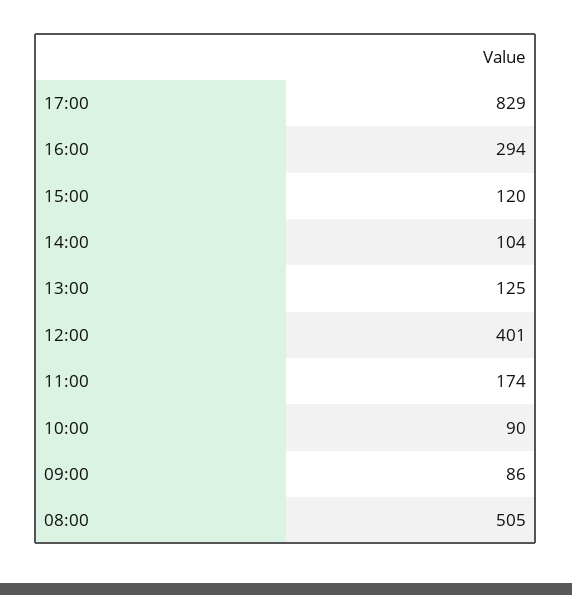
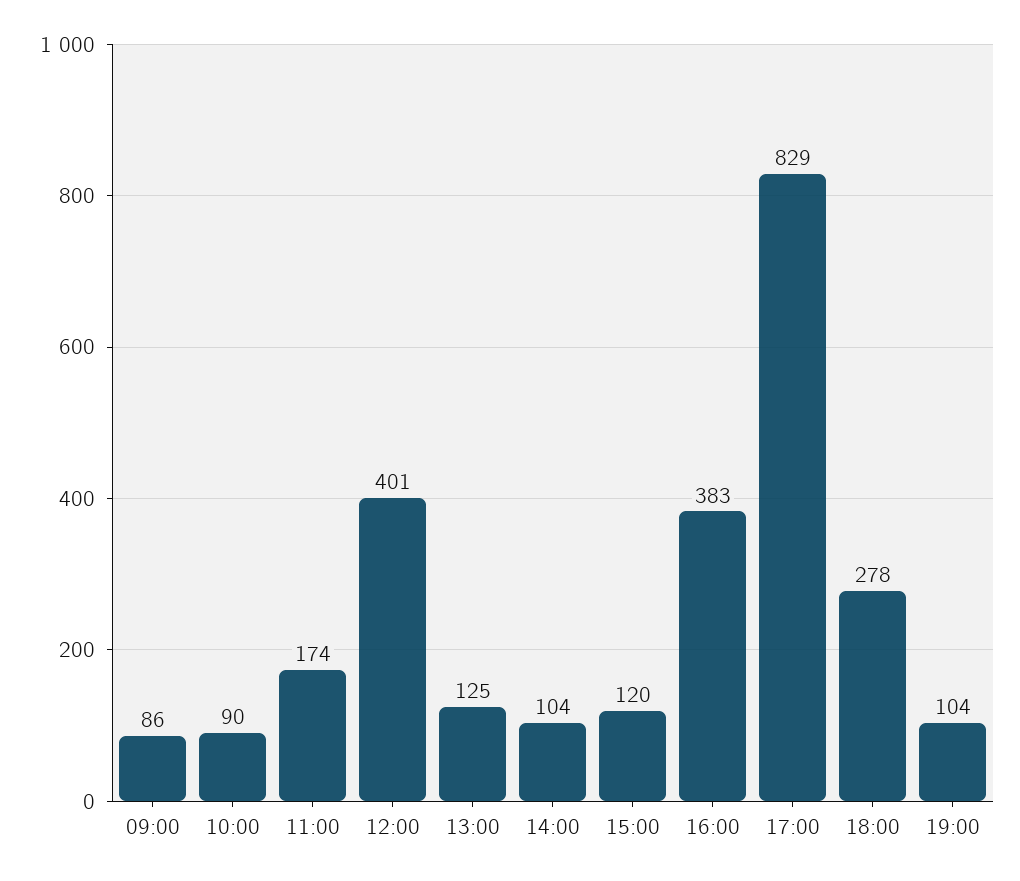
16:00: 294 -> 383
08:00: 505 -> none
18:00: none -> 278
19:00: none -> 104

